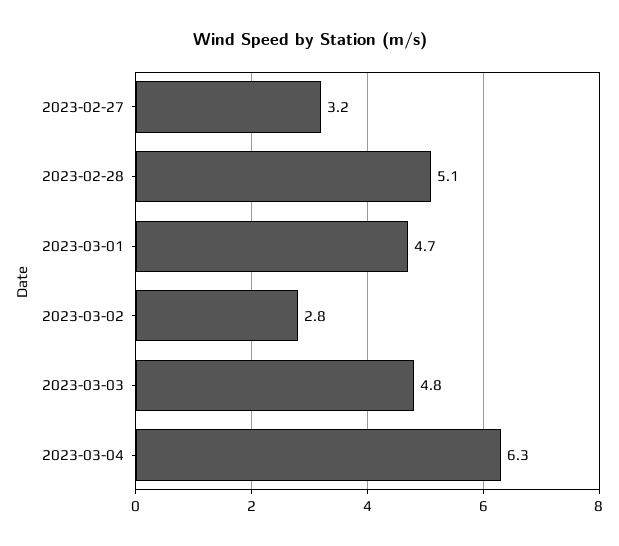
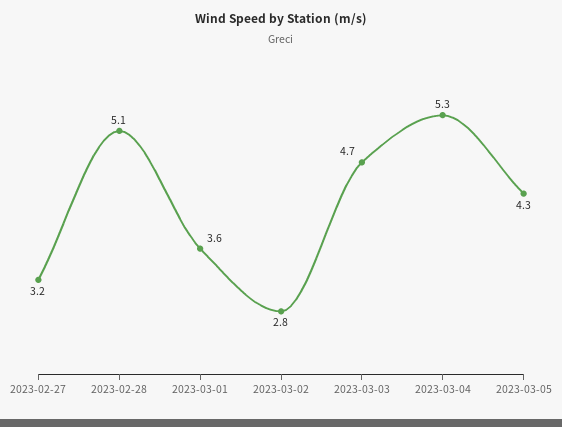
2023-03-01: 4.7 -> 3.6
2023-03-03: 4.8 -> 4.7
2023-03-04: 6.3 -> 5.3
2023-03-05: none -> 4.3

